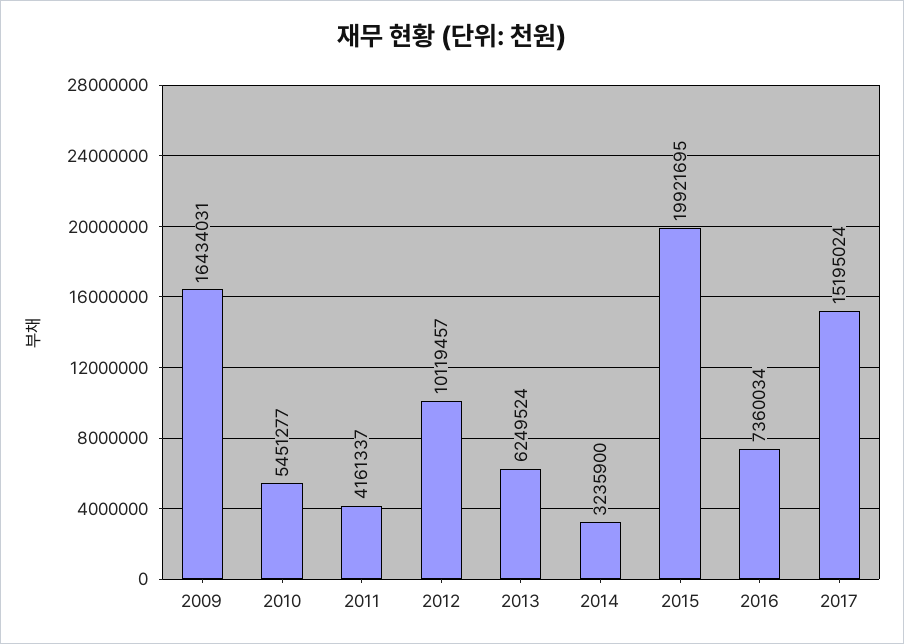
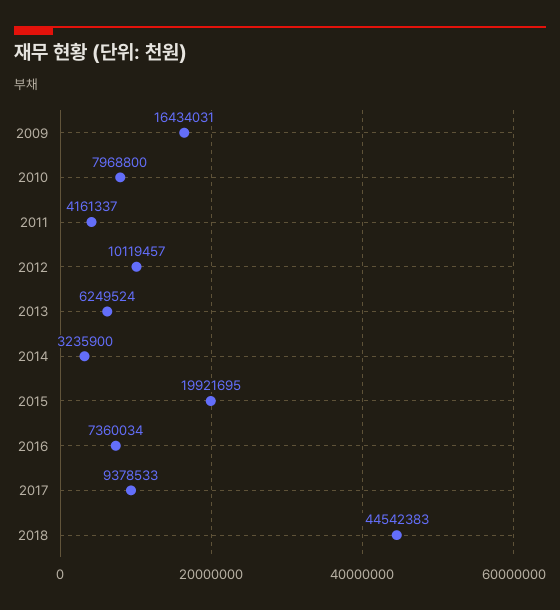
2010: 5451277 -> 7968800
2017: 15195024 -> 9378533
2018: none -> 44542383

